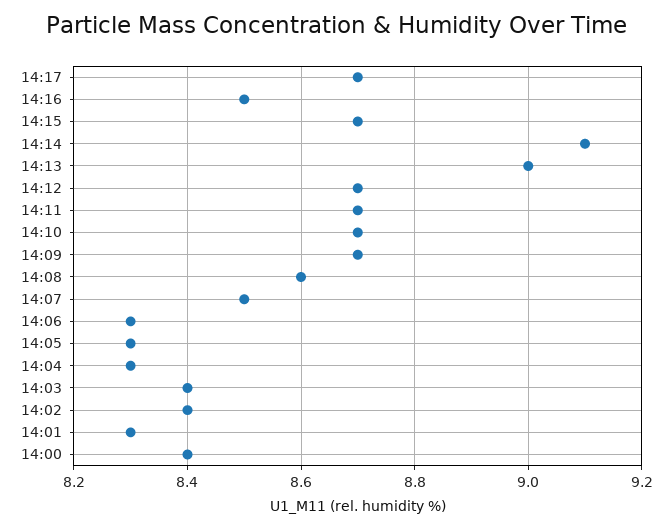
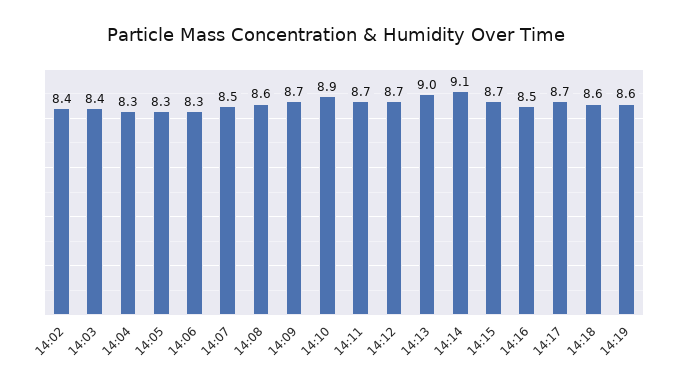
14:10: 8.7 -> 8.9
14:01: 8.3 -> none
14:00: 8.4 -> none
14:18: none -> 8.6
14:19: none -> 8.6

